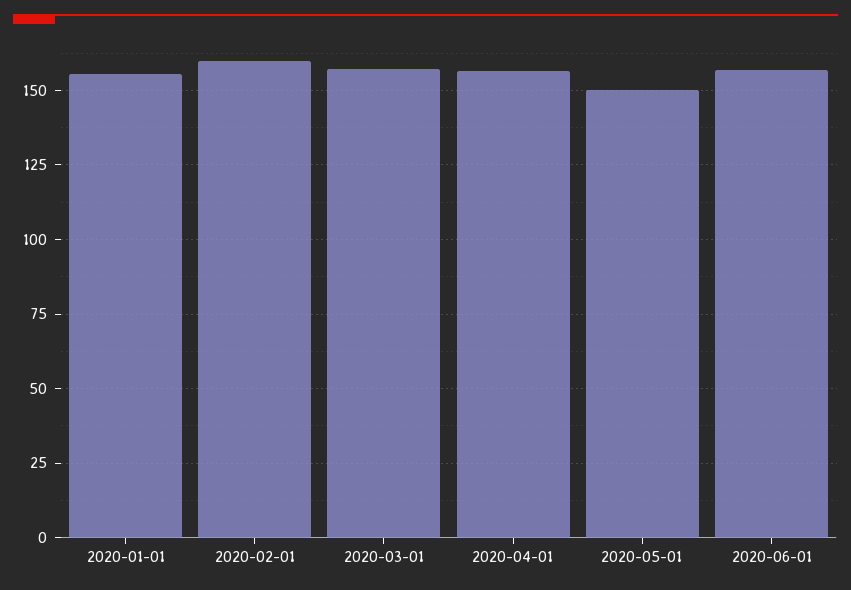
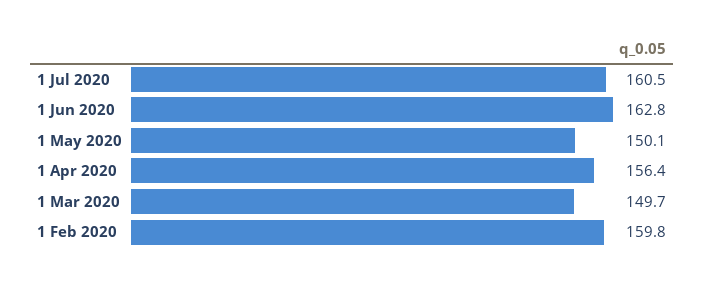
2020-01-01: 155 -> none
2020-03-01: 157.5 -> 149.7
2020-06-01: 157.5 -> 162.8
1 Jul 2020: none -> 160.5

